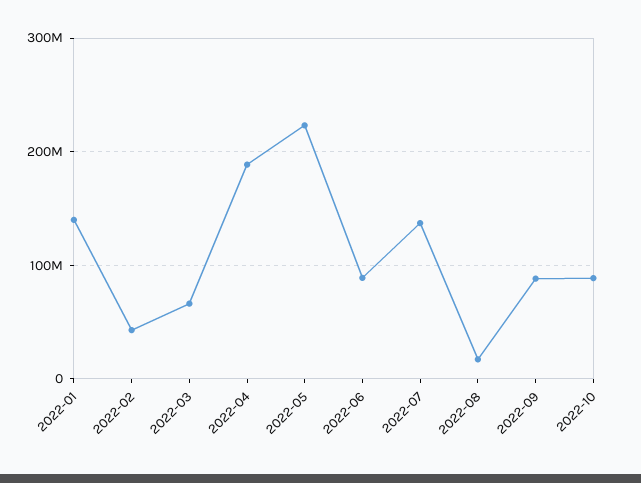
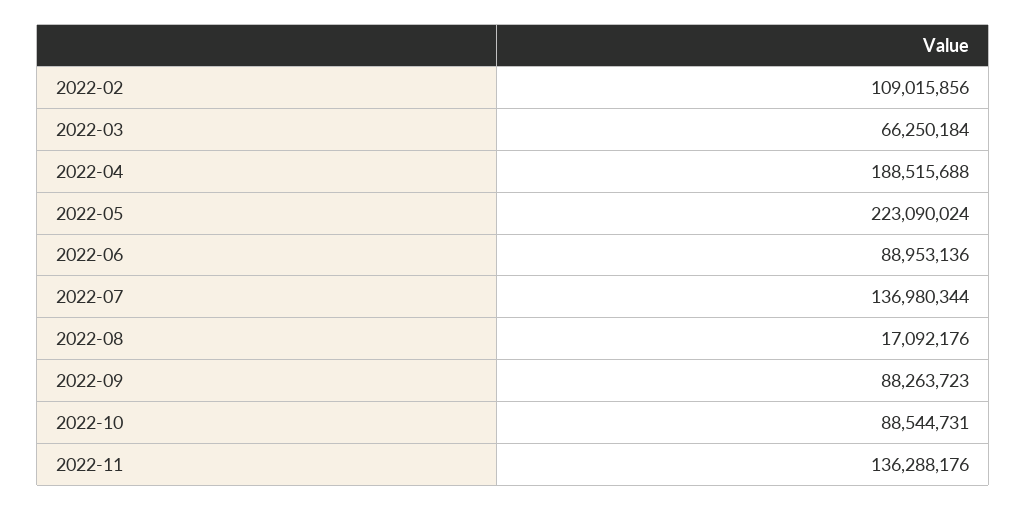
2022-01: 140000000 -> none
2022-02: 40000000 -> 109015856
2022-11: none -> 136288176

